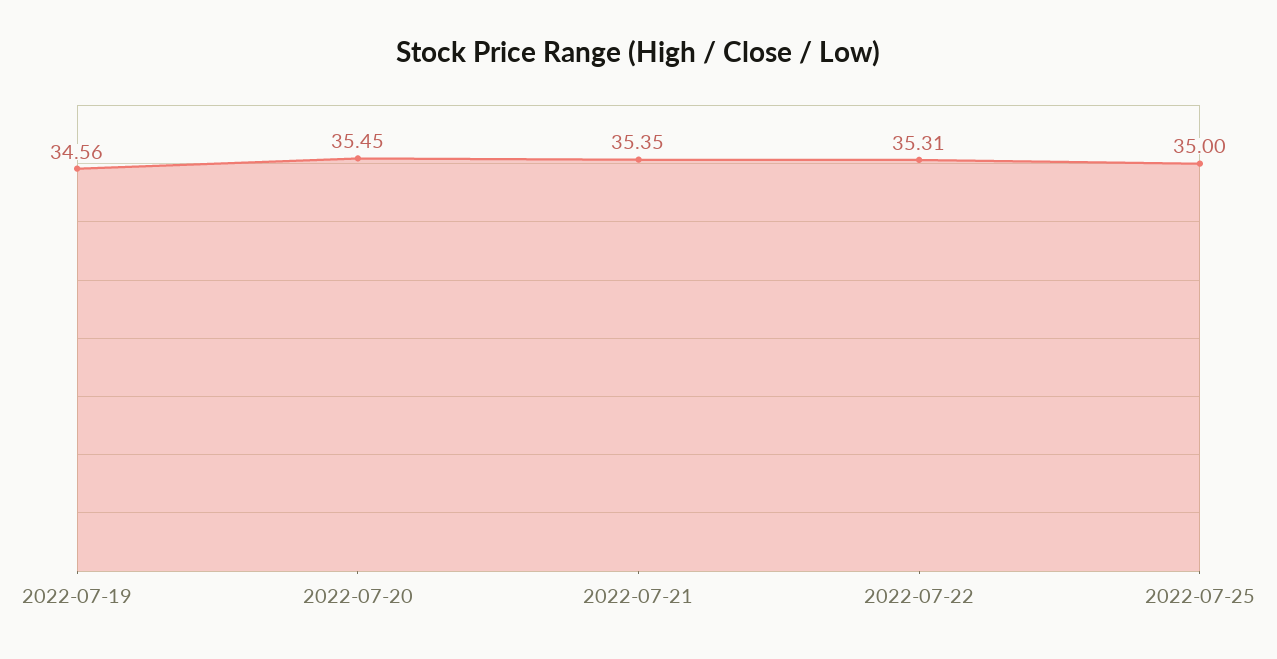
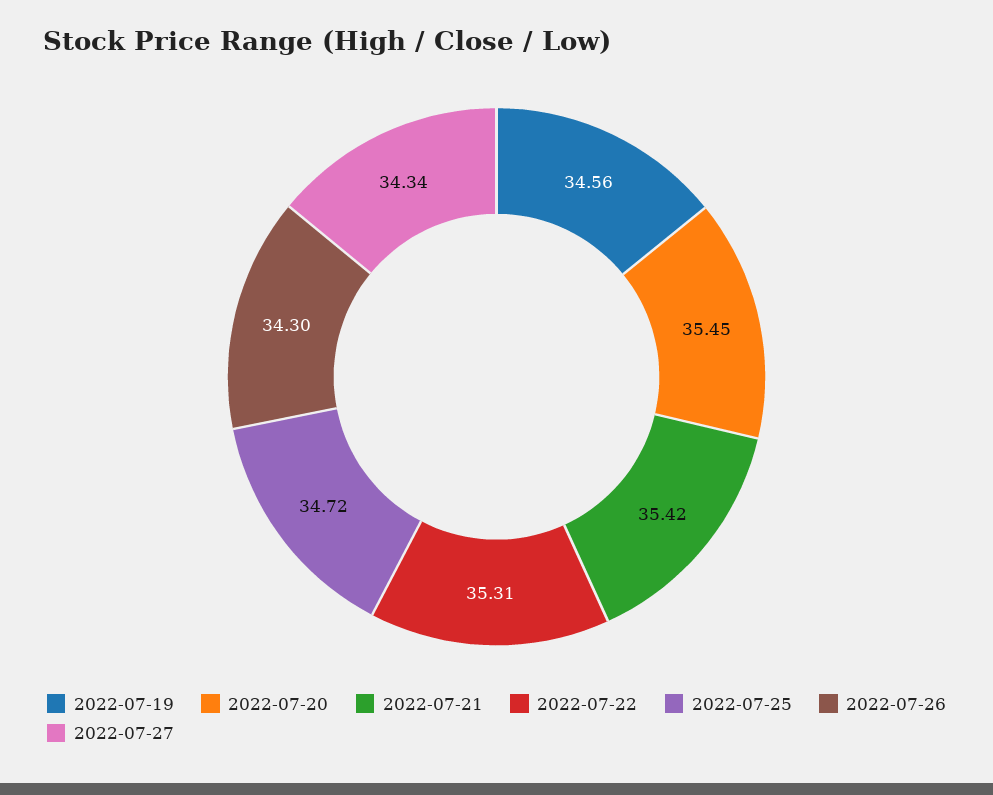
2022-07-21: 35.35 -> 35.42
2022-07-25: 35 -> 34.72
2022-07-26: none -> 34.3
2022-07-27: none -> 34.34

